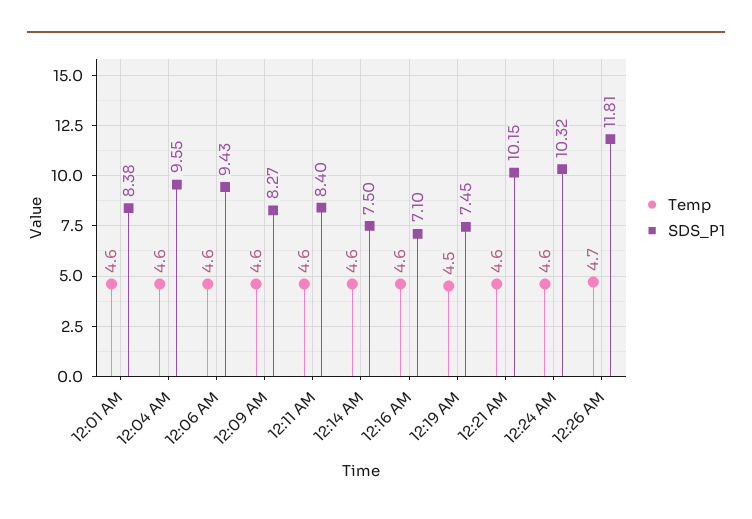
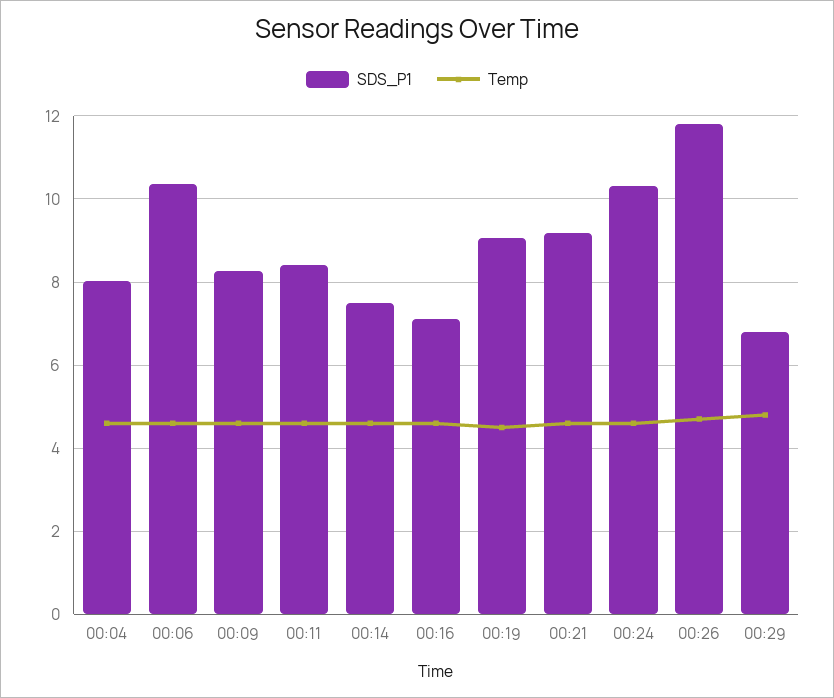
Temp, 12:01 AM: 4.6 -> none
SDS_P1, 12:01 AM: 8.38 -> none
SDS_P1, 12:04 AM: 9.55 -> 8
SDS_P1, 12:06 AM: 9.43 -> 10.4
SDS_P1, 12:19 AM: 7.45 -> 9
SDS_P1, 12:21 AM: 10.15 -> 9.2
SDS_P1, 00:29: none -> 6.8
Temp, 00:29: none -> 4.8

